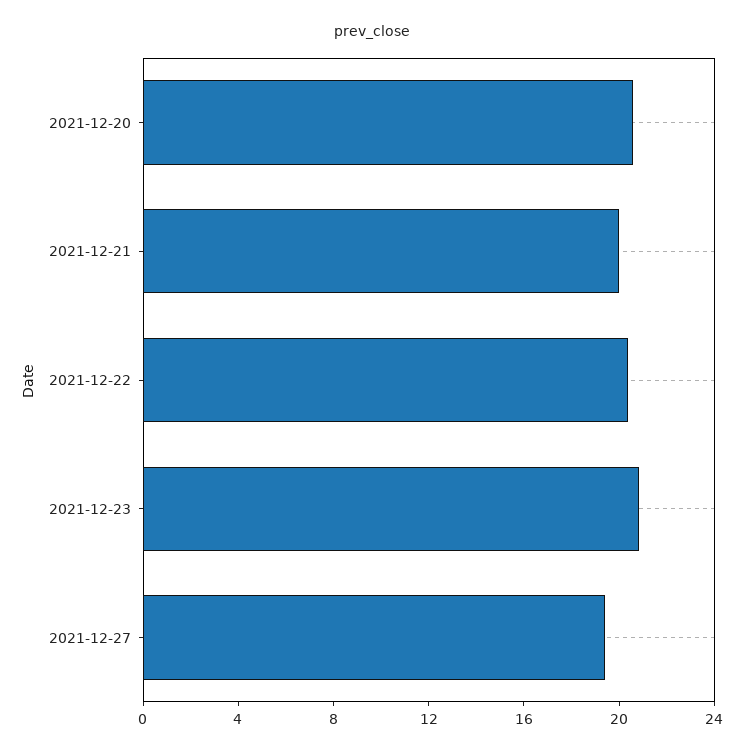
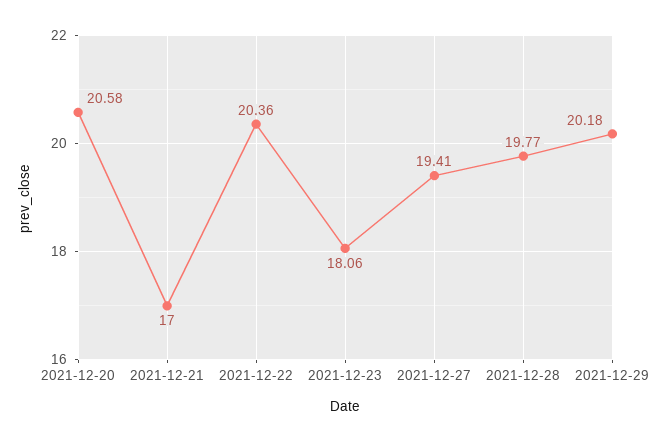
2021-12-21: 20 -> 17
2021-12-23: 21 -> 18.06
2021-12-28: none -> 19.77
2021-12-29: none -> 20.18

